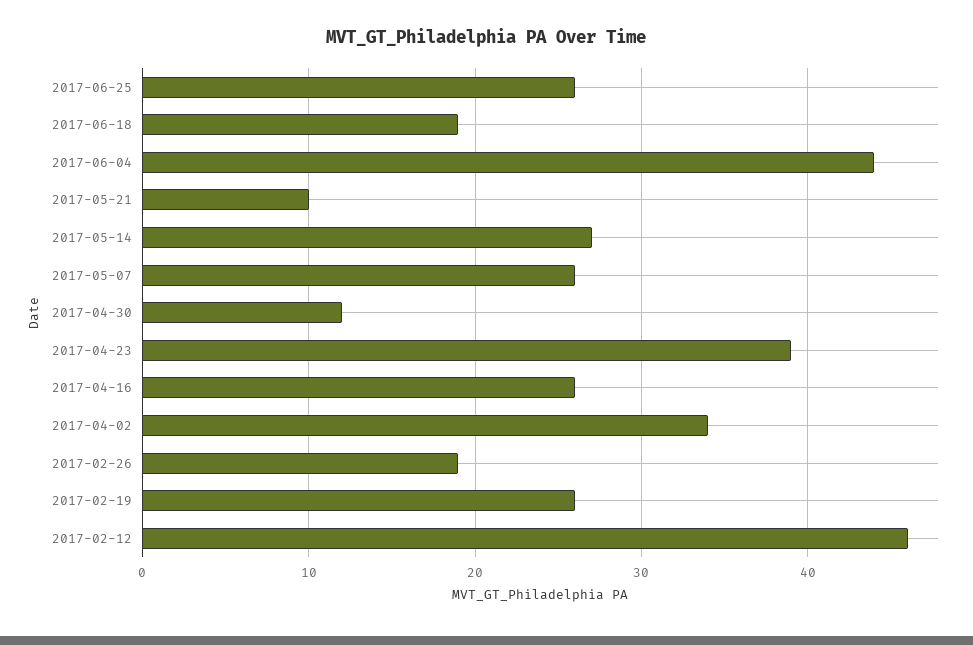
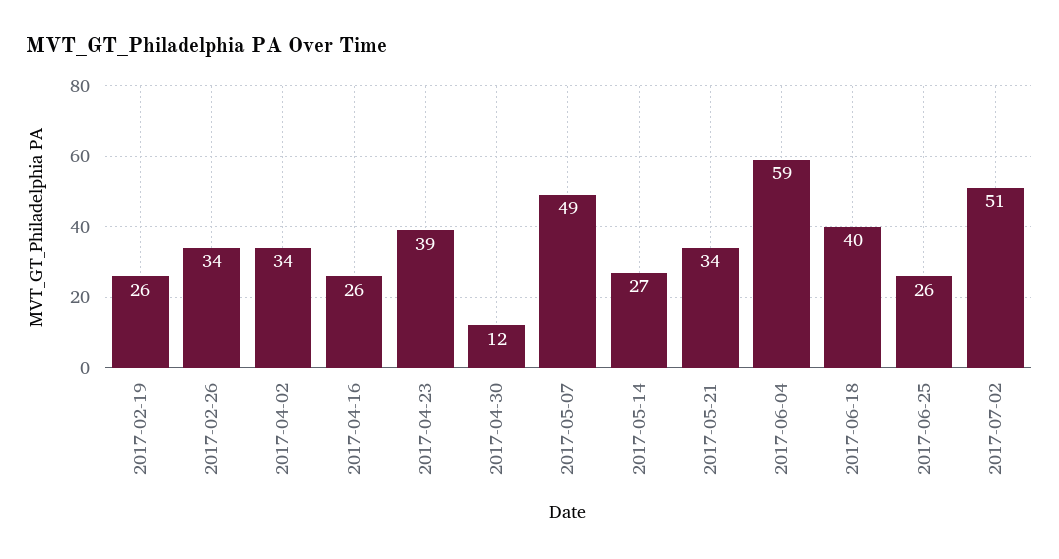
2017-06-18: 19 -> 40
2017-06-04: 44 -> 59
2017-05-21: 10 -> 34
2017-05-07: 26 -> 49
2017-02-26: 19 -> 34
2017-02-12: 46 -> none
2017-07-02: none -> 51

